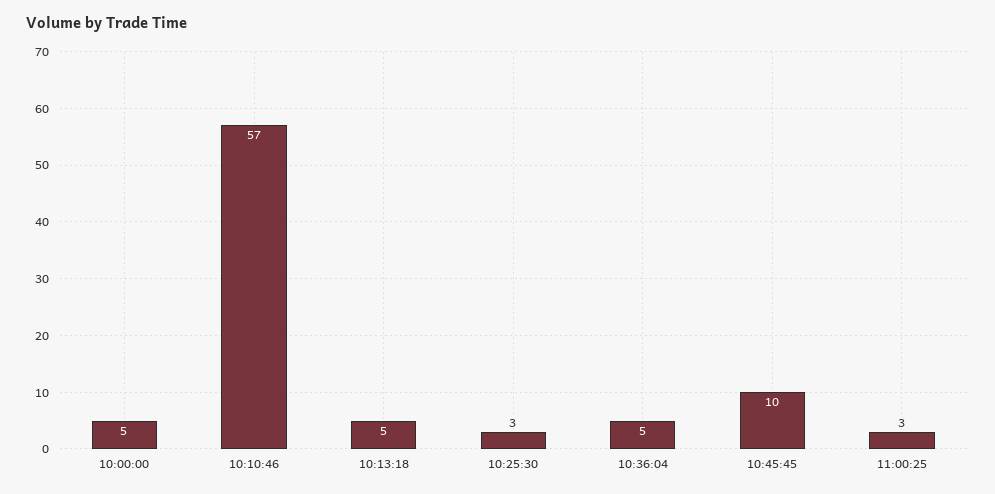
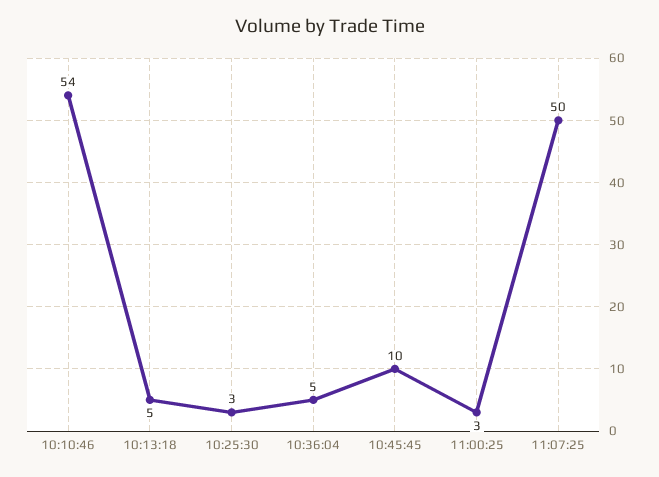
10:00:00: 5 -> none
10:10:46: 57 -> 54
11:07:25: none -> 50

